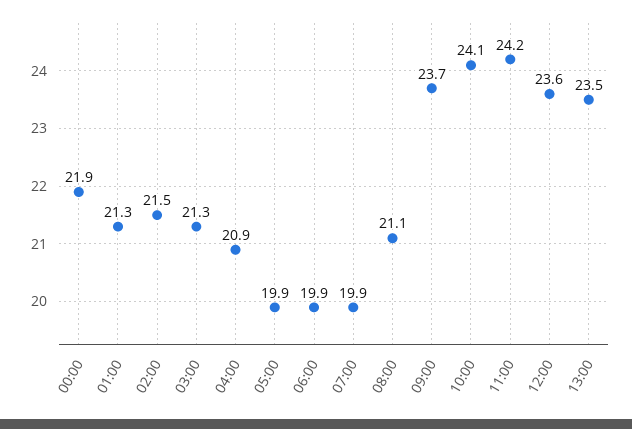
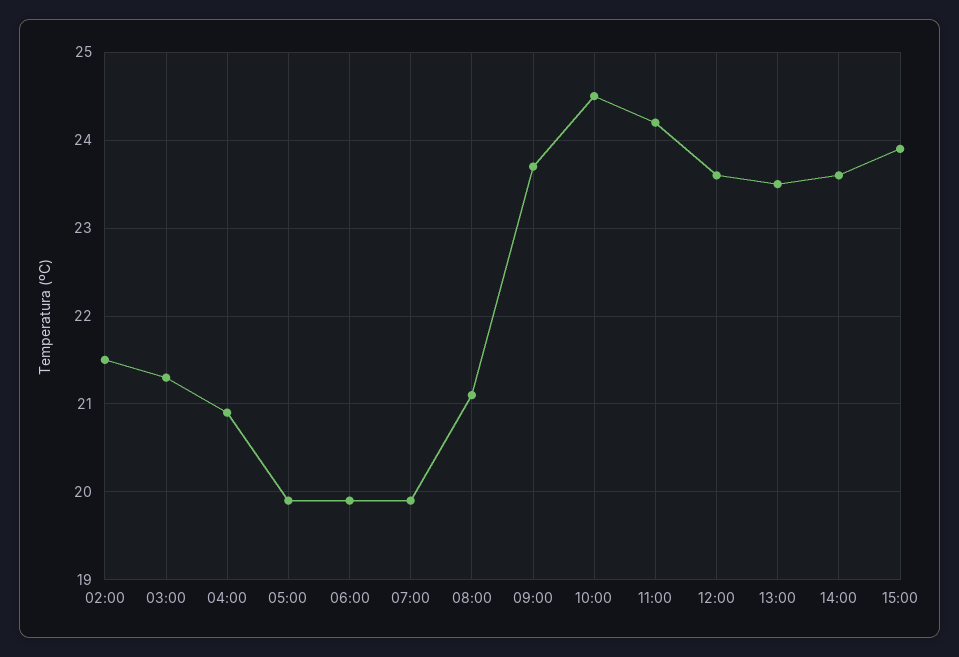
00:00: 21.9 -> none
01:00: 21.3 -> none
10:00: 24.1 -> 24.5
14:00: none -> 23.6
15:00: none -> 23.9

